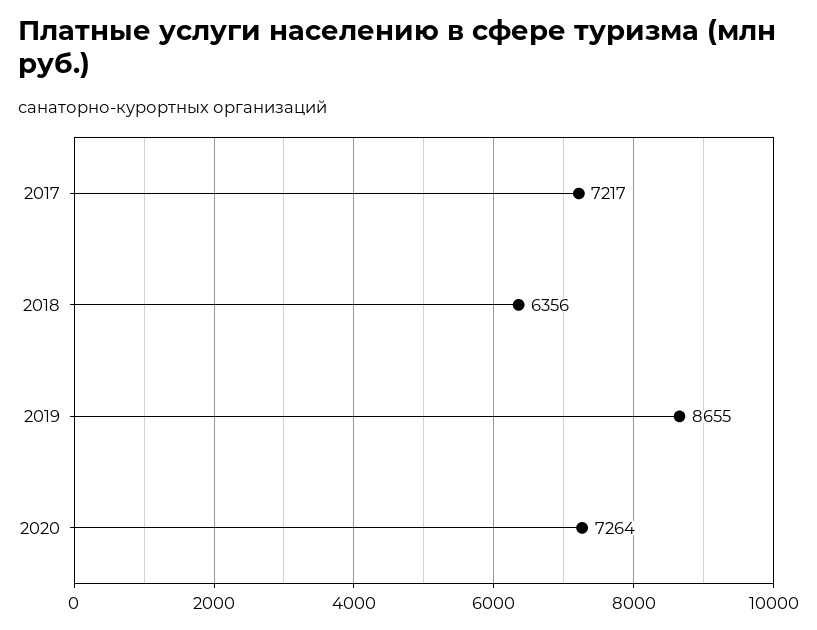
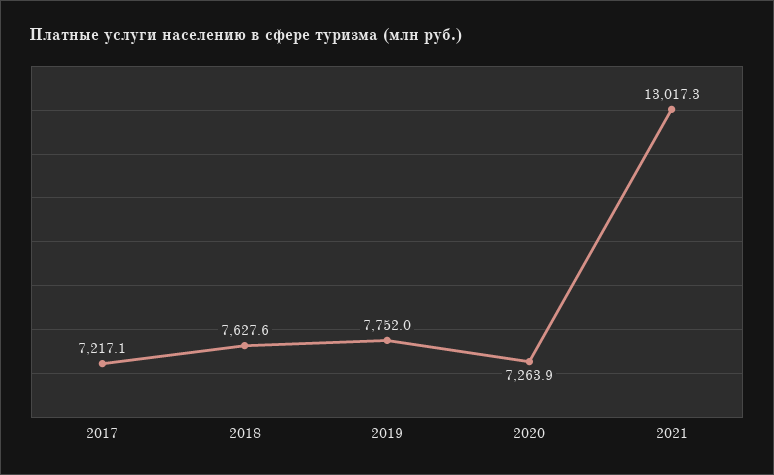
2018: 6356 -> 7627.6
2019: 8655 -> 7752
2021: none -> 13017.3

